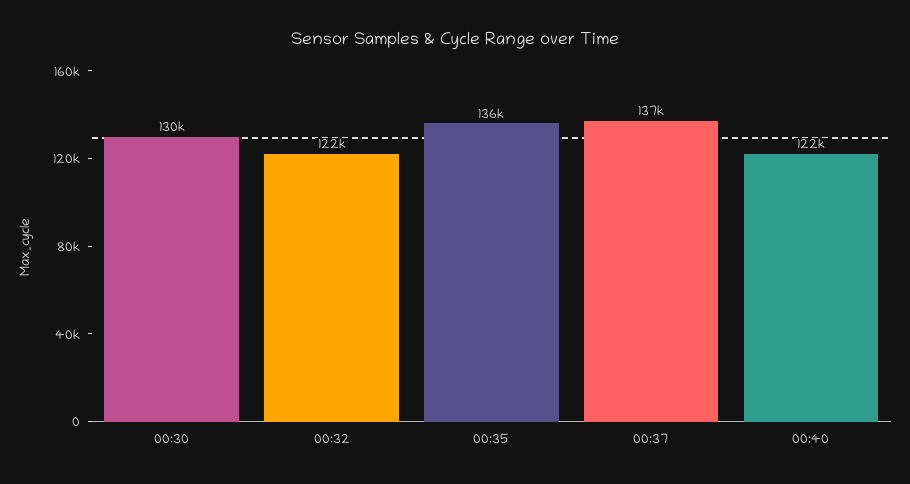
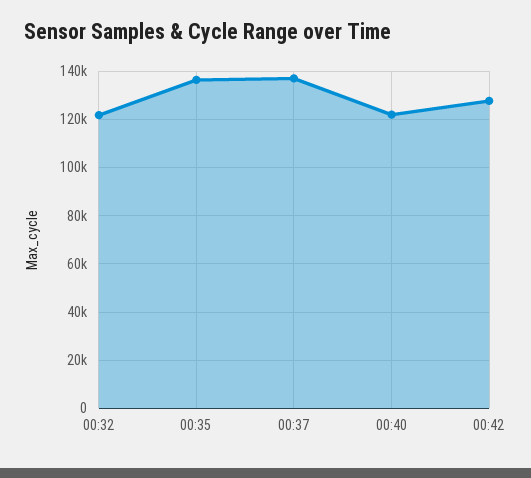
00:30: 130000 -> none
00:42: none -> 127500

